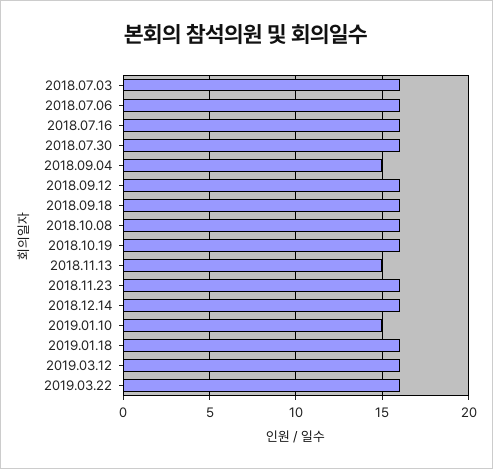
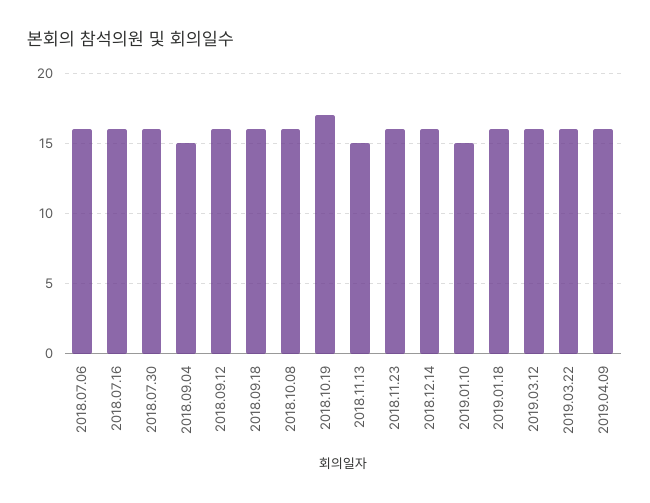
2018.07.03: 16 -> none
2018.10.19: 16 -> 17
2019.04.09: none -> 16

